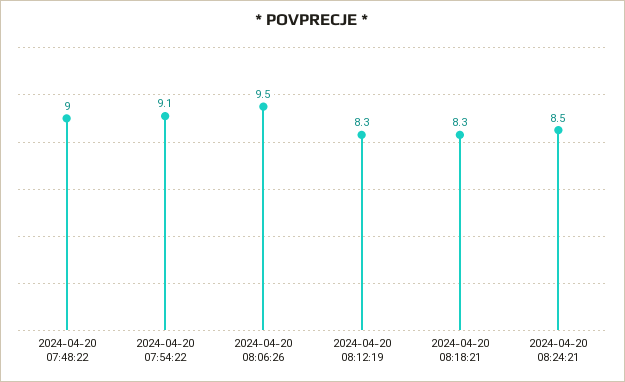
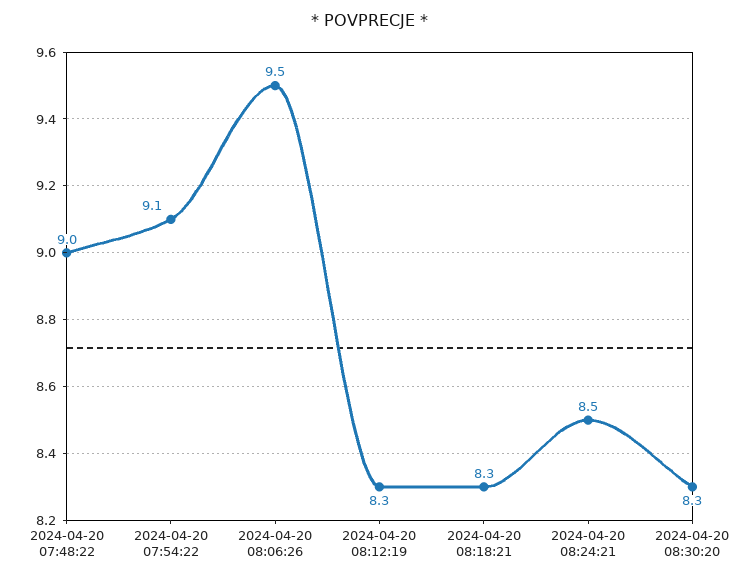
2024-04-20 08:30:20: none -> 8.3

